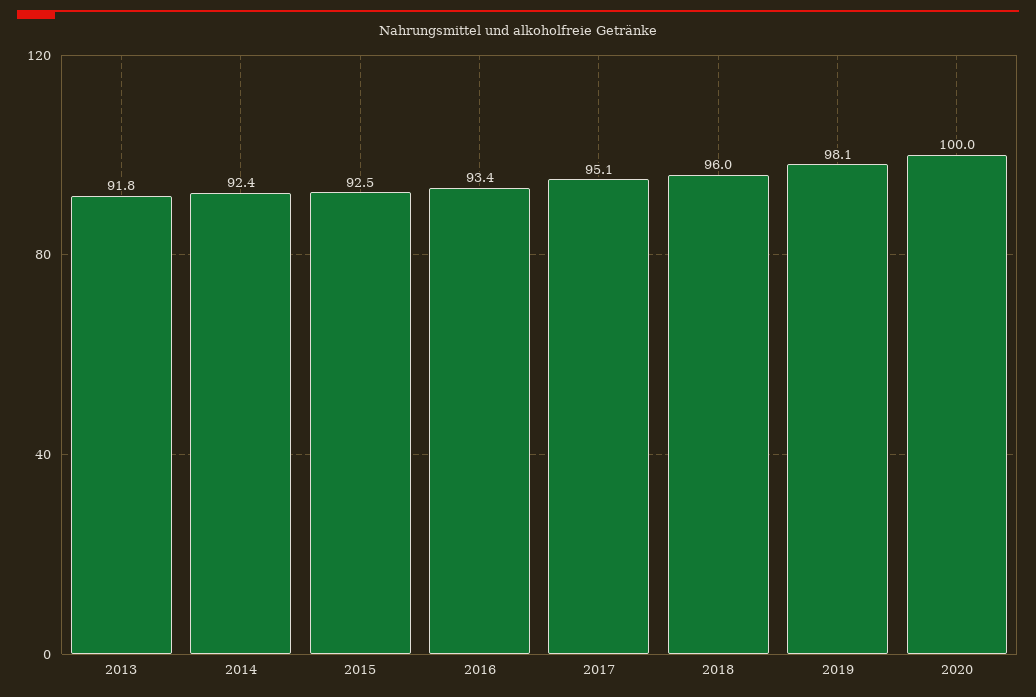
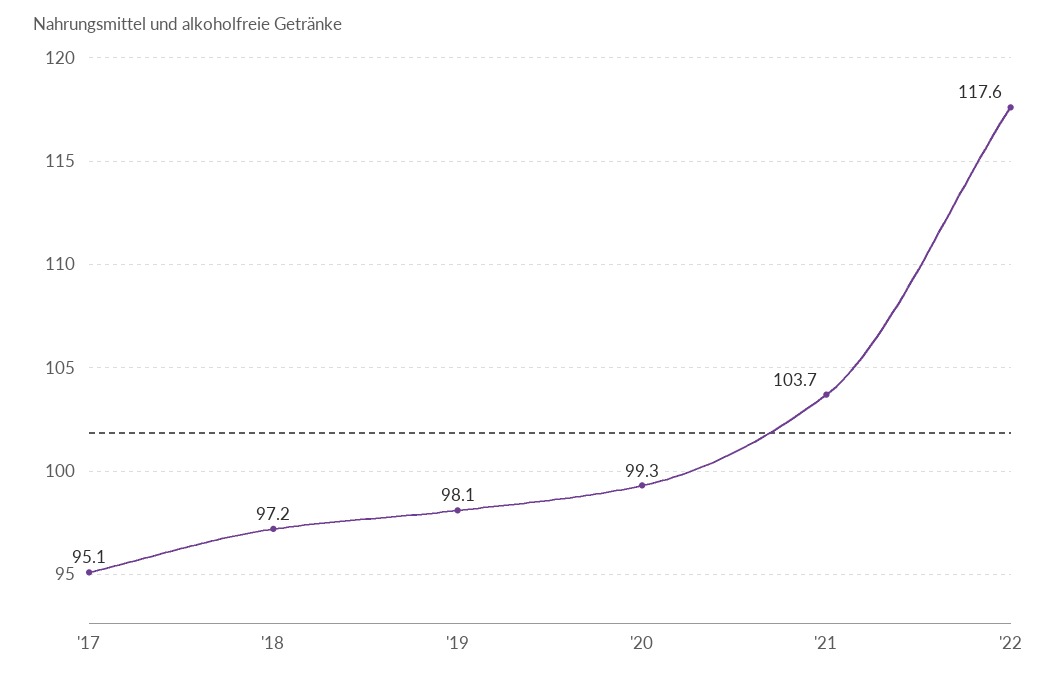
2013: 91.8 -> none
2014: 92.4 -> none
2015: 92.5 -> none
2016: 93.4 -> none
2018: 96 -> 97.2
2020: 100 -> 99.3
'21: none -> 103.7
'22: none -> 117.6

